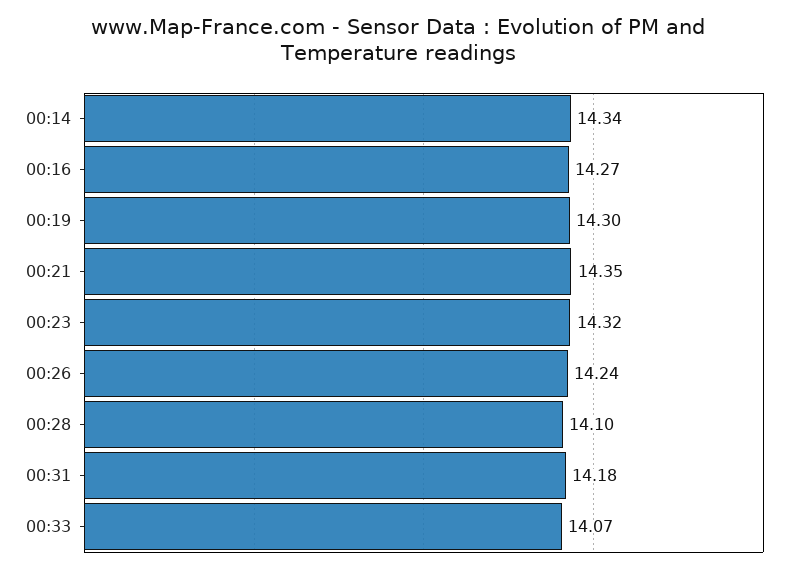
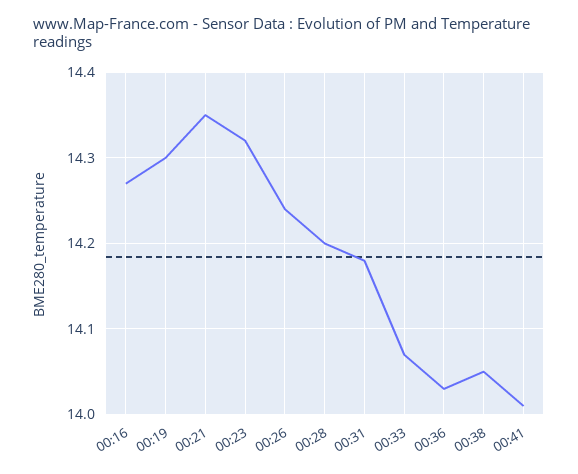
00:14: 14.34 -> none
00:28: 14.1 -> 14.2
00:36: none -> 14.03
00:38: none -> 14.05
00:41: none -> 14.01

